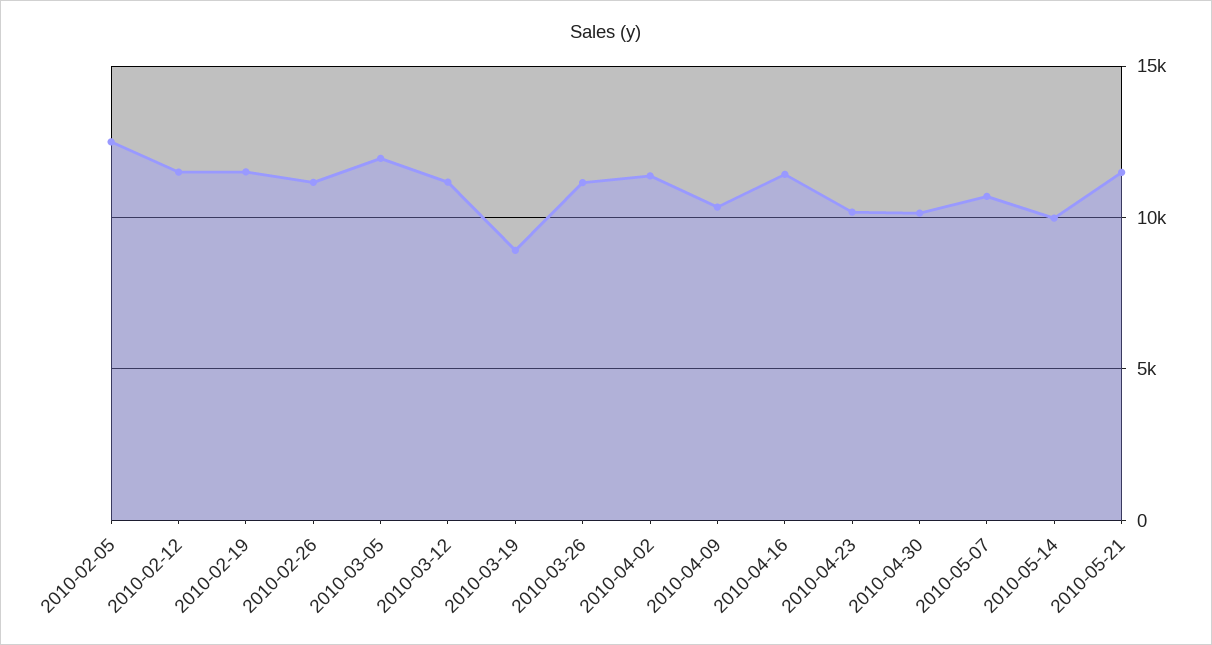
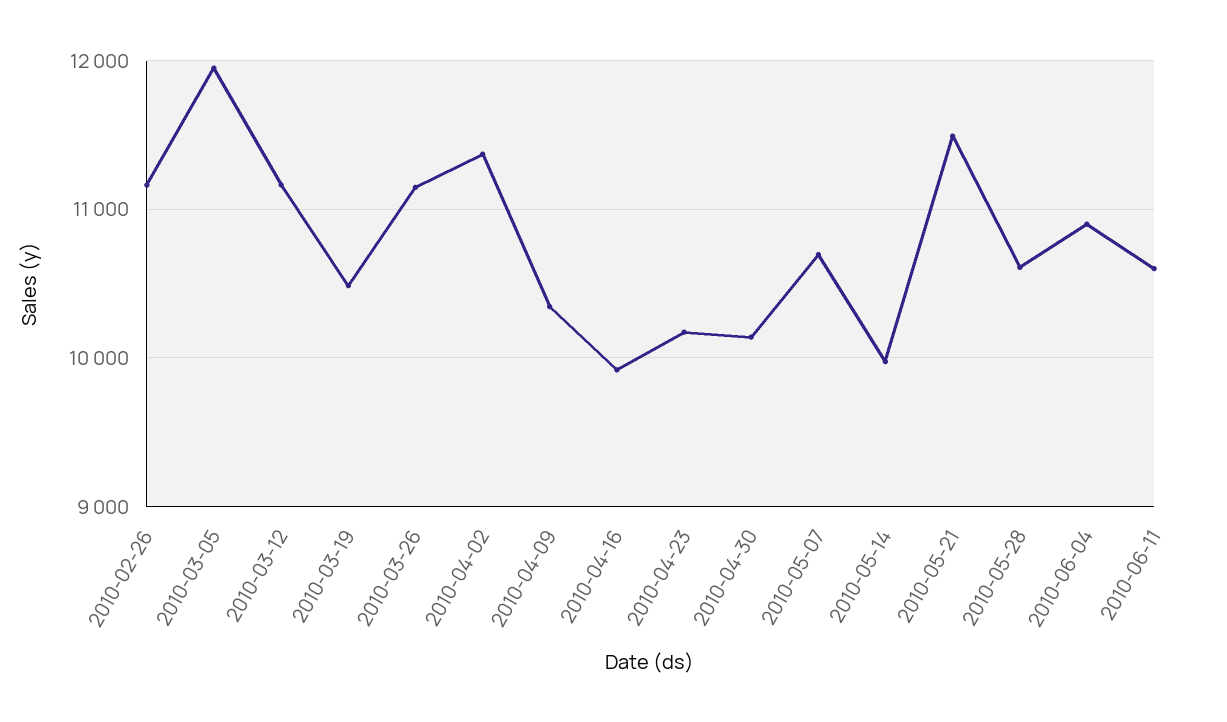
2010-02-05: 12500 -> none
2010-02-12: 11500 -> none
2010-02-19: 11500 -> none
2010-03-19: 9000 -> 10500
2010-04-16: 11500 -> 9900
2010-05-28: none -> 10600
2010-06-04: none -> 10900
2010-06-11: none -> 10600

